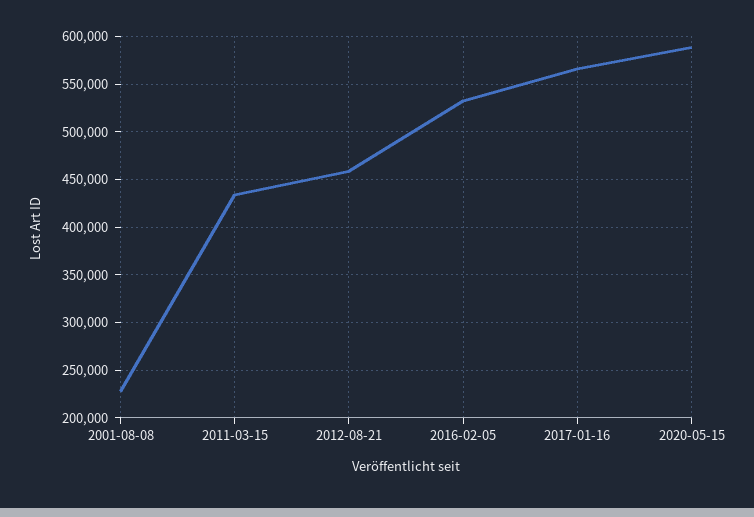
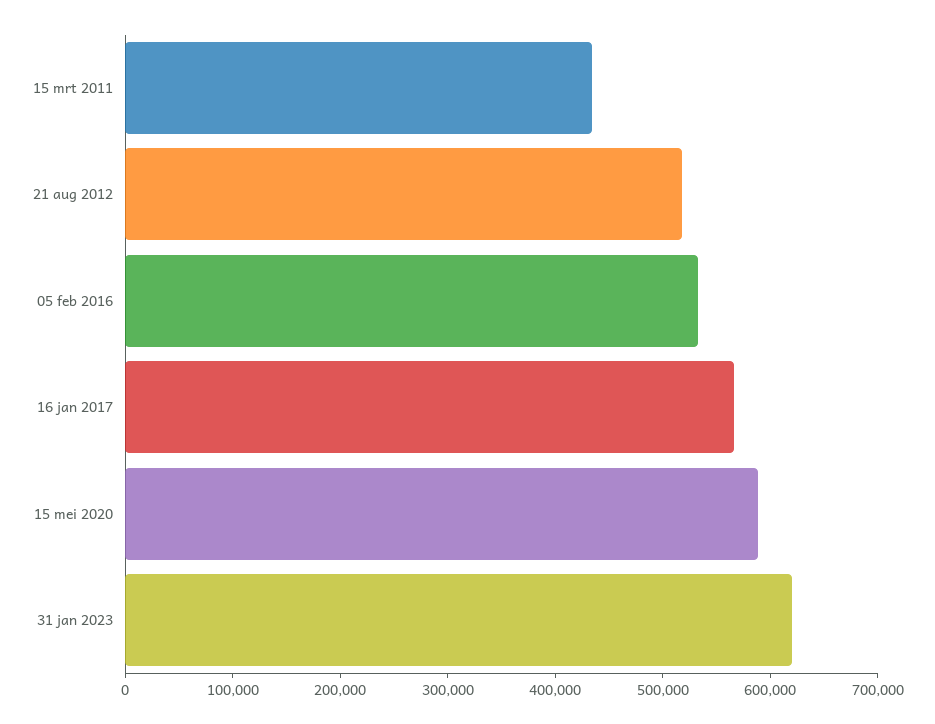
2001-08-08: 230000 -> none
2012-08-21: 460000 -> 520000
31 jan 2023: none -> 620000

